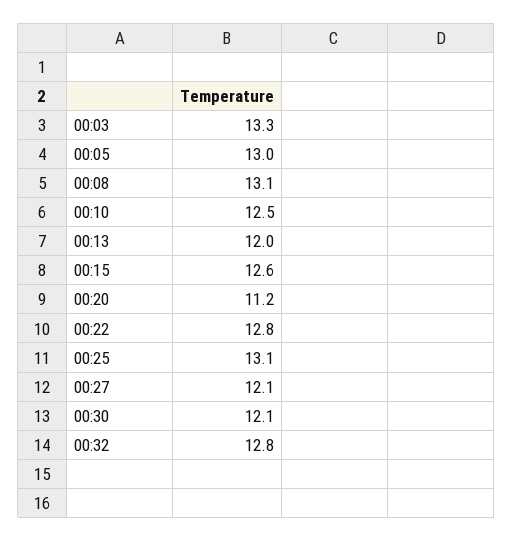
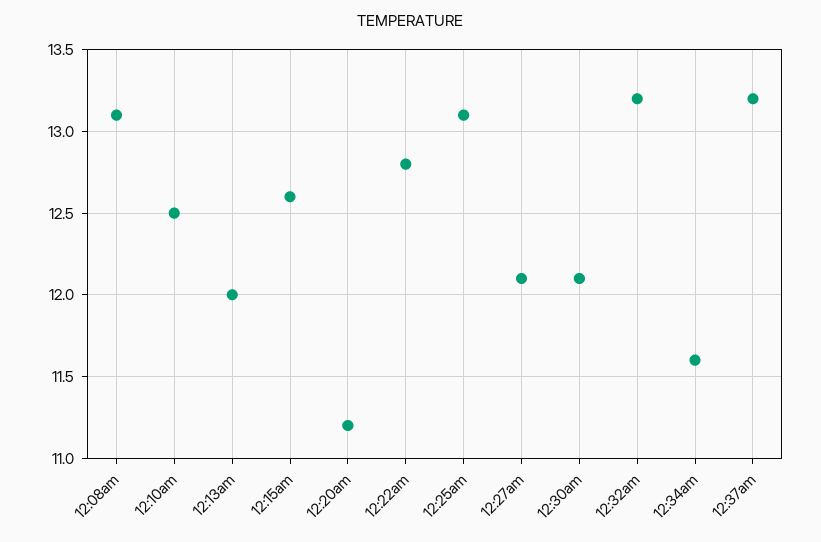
00:03: 13.3 -> none
00:05: 13 -> none
00:32: 12.8 -> 13.2
12:34am: none -> 11.6
12:37am: none -> 13.2

